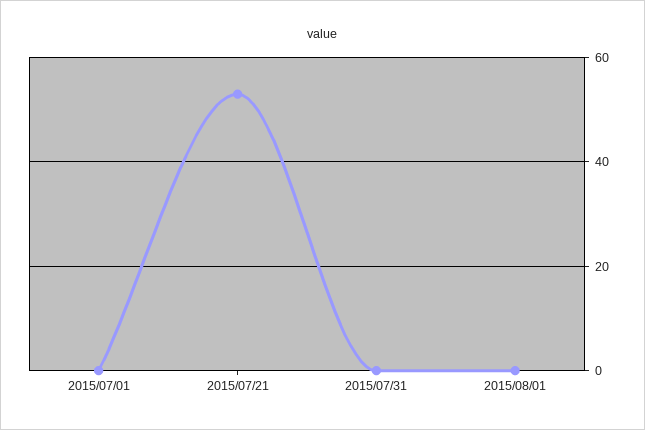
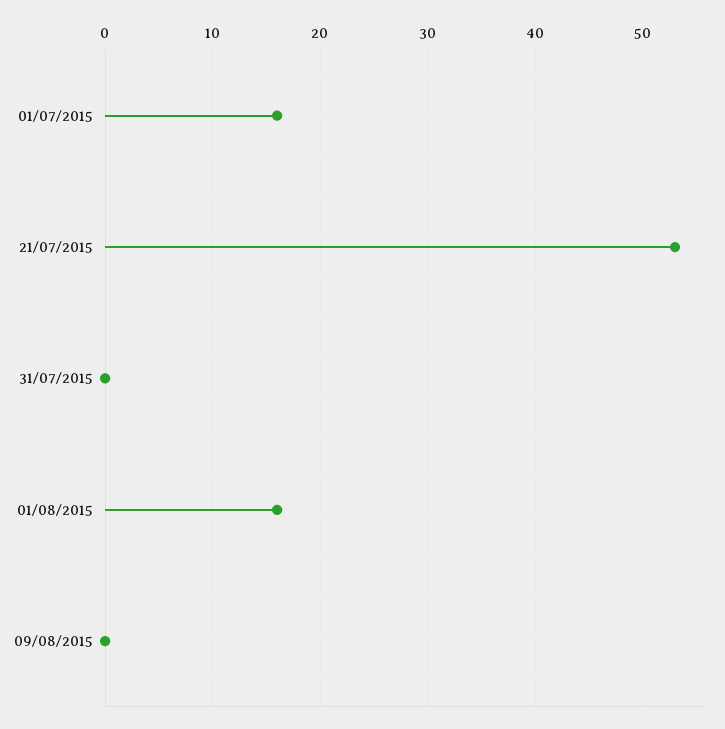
2015/07/01: 0 -> 16
2015/08/01: 0 -> 16
09/08/2015: none -> 0

